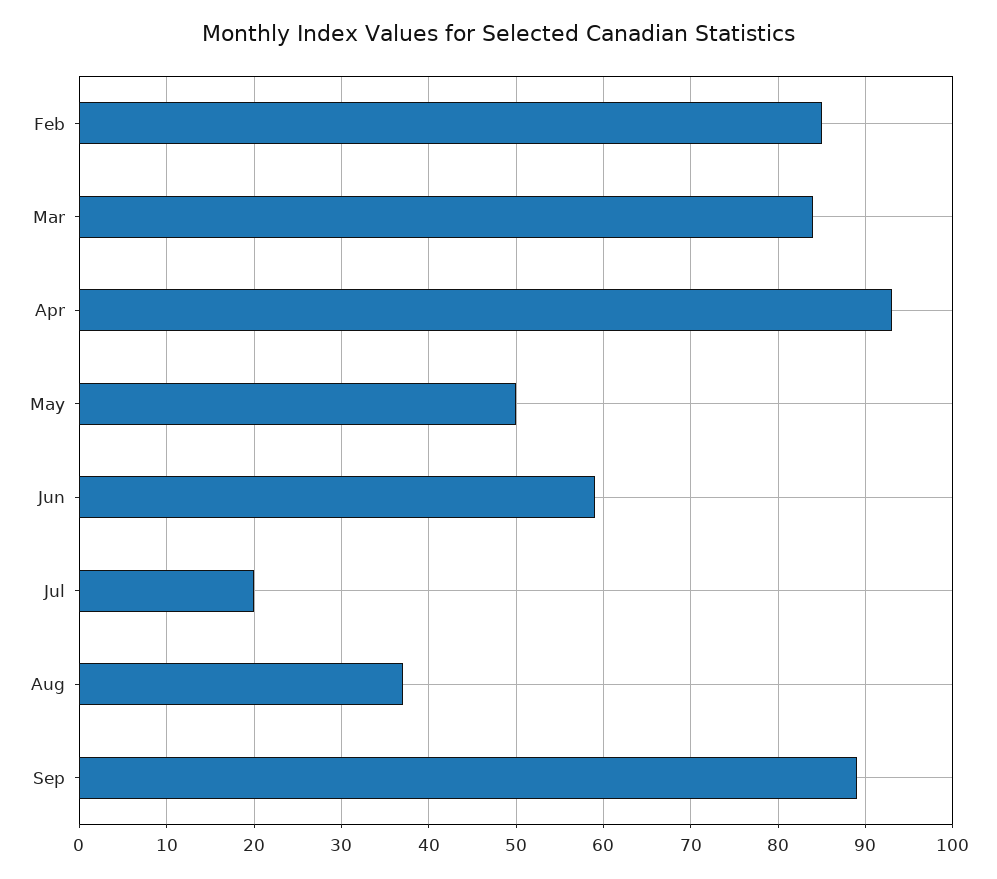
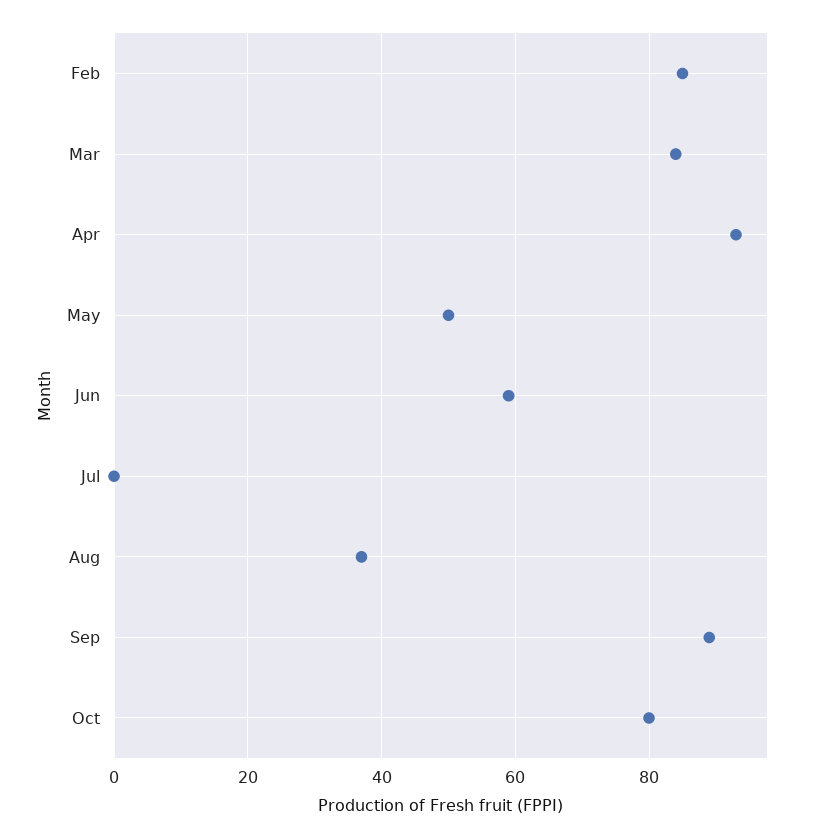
Jul: 20 -> 0
Oct: none -> 80

